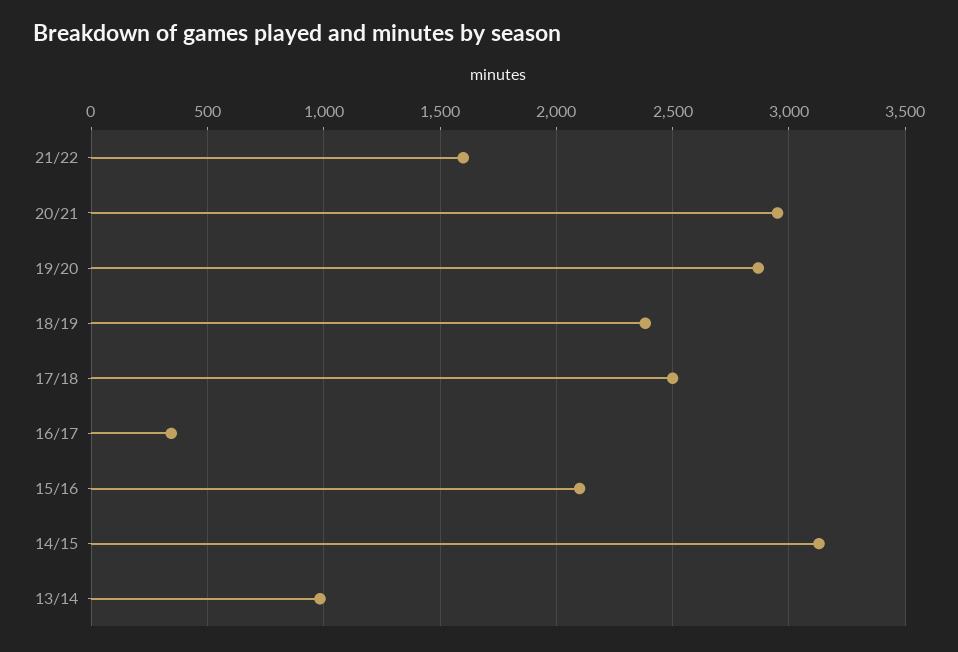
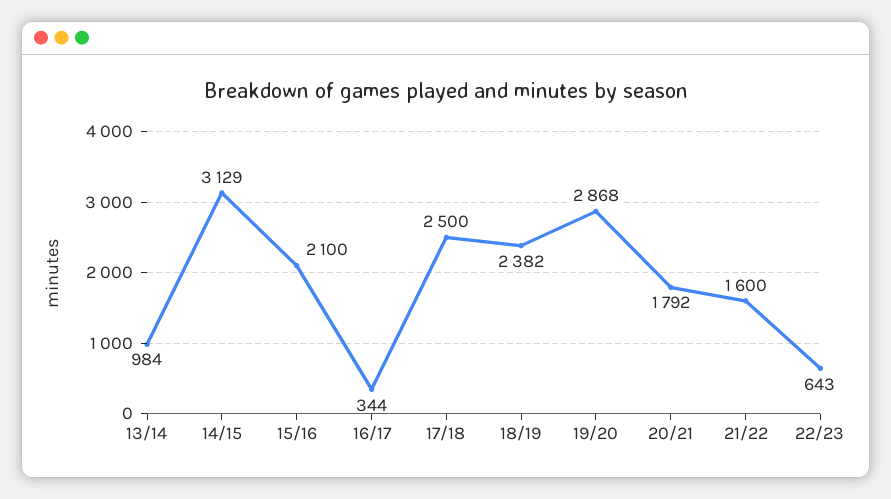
20/21: 2950 -> 1792
22/23: none -> 643

